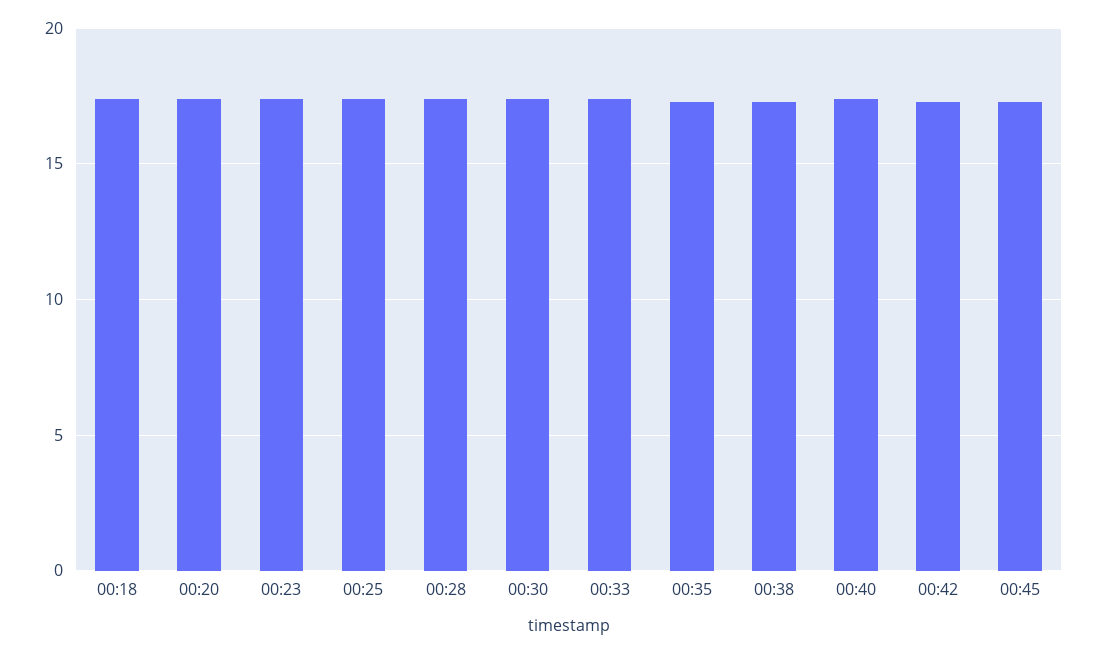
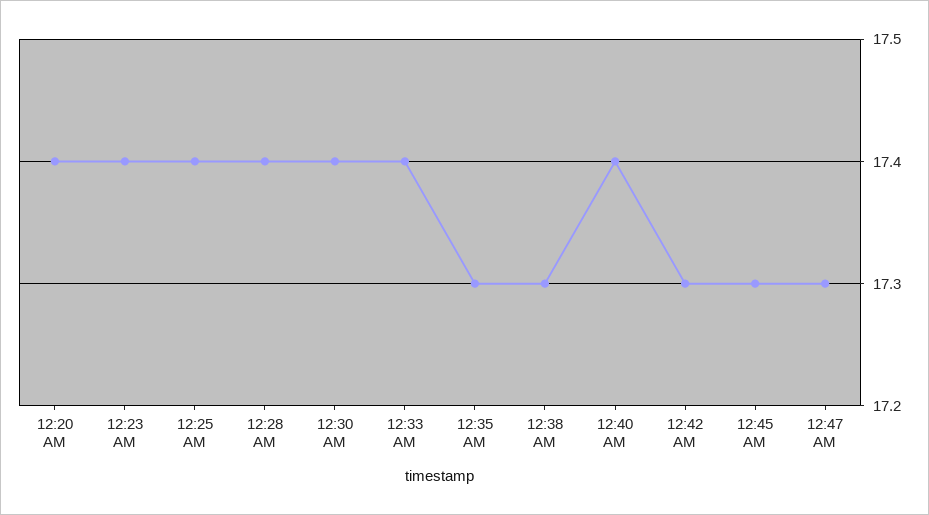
00:18: 17.5 -> none
12:47 AM: none -> 17.3

